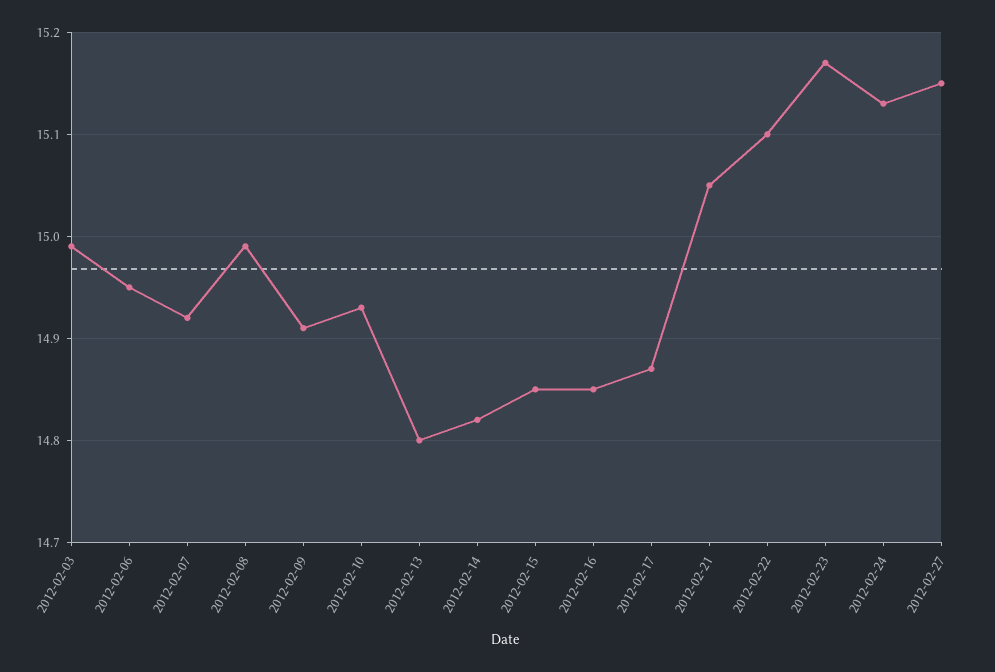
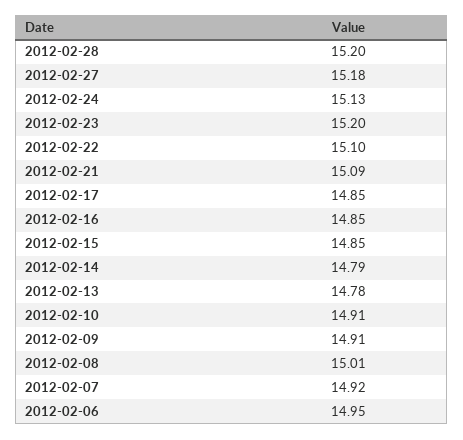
2012-02-03: 14.99 -> none
2012-02-08: 14.99 -> 15.01
2012-02-10: 14.93 -> 14.91
2012-02-13: 14.8 -> 14.78
2012-02-14: 14.82 -> 14.79
2012-02-17: 14.87 -> 14.85
2012-02-21: 15.05 -> 15.09
2012-02-23: 15.17 -> 15.2
2012-02-27: 15.15 -> 15.18
2012-02-28: none -> 15.2

